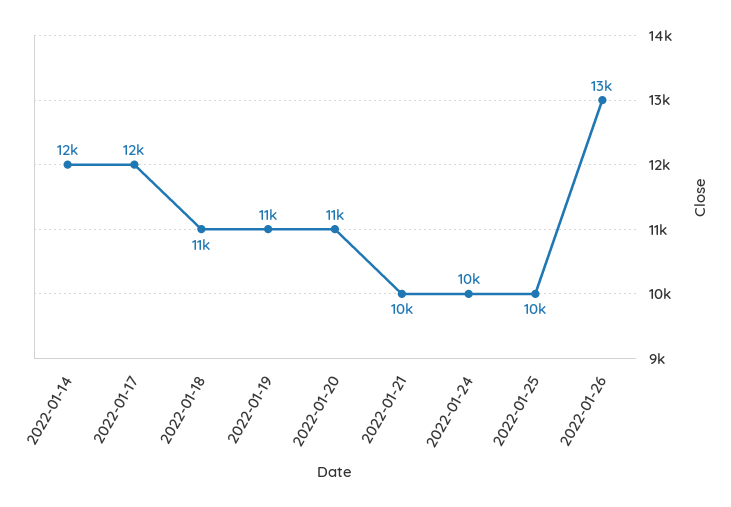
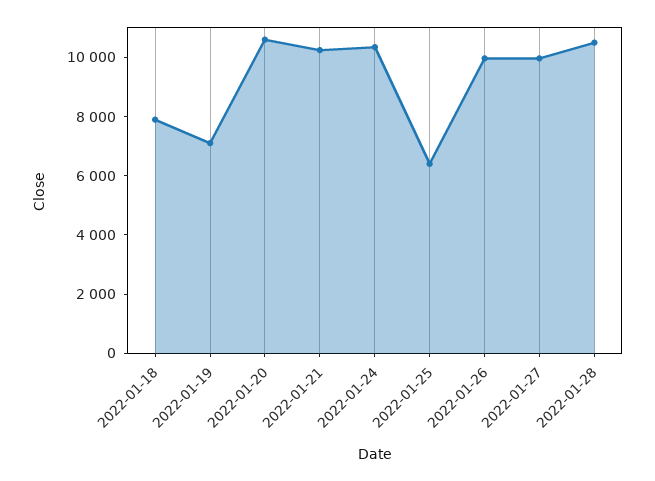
2022-01-14: 12000 -> none
2022-01-17: 12000 -> none
2022-01-18: 11000 -> 8000
2022-01-19: 11000 -> 7000
2022-01-25: 10000 -> 6500
2022-01-26: 13000 -> 10000
2022-01-27: none -> 10000
2022-01-28: none -> 10500

